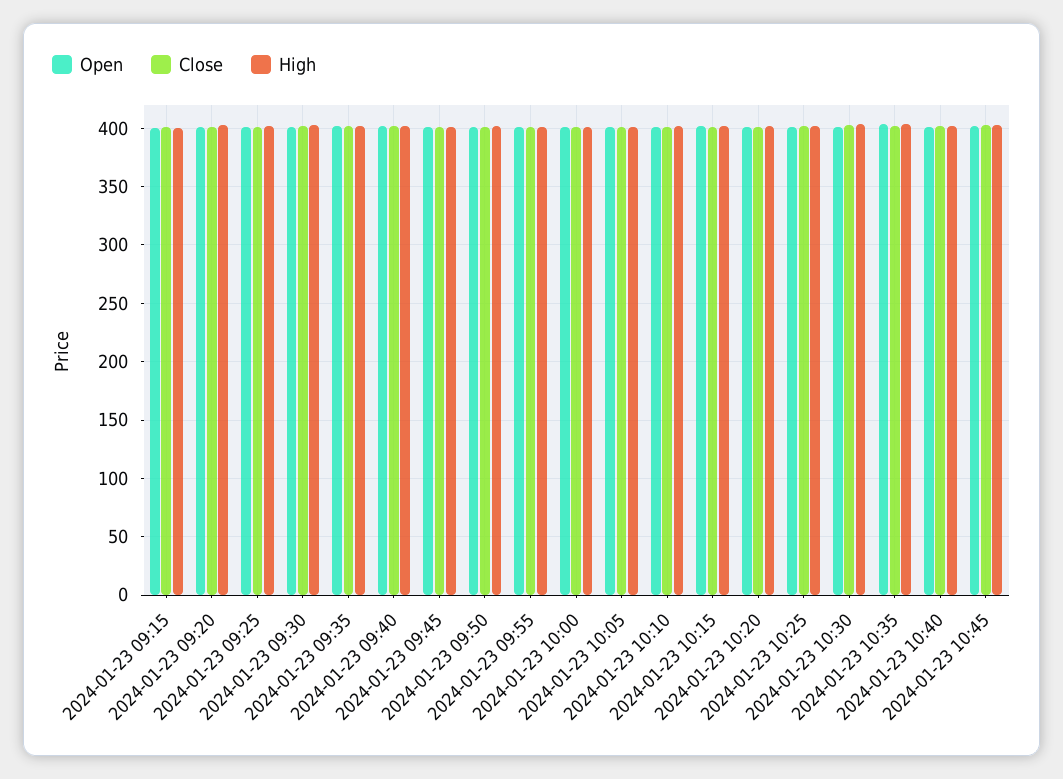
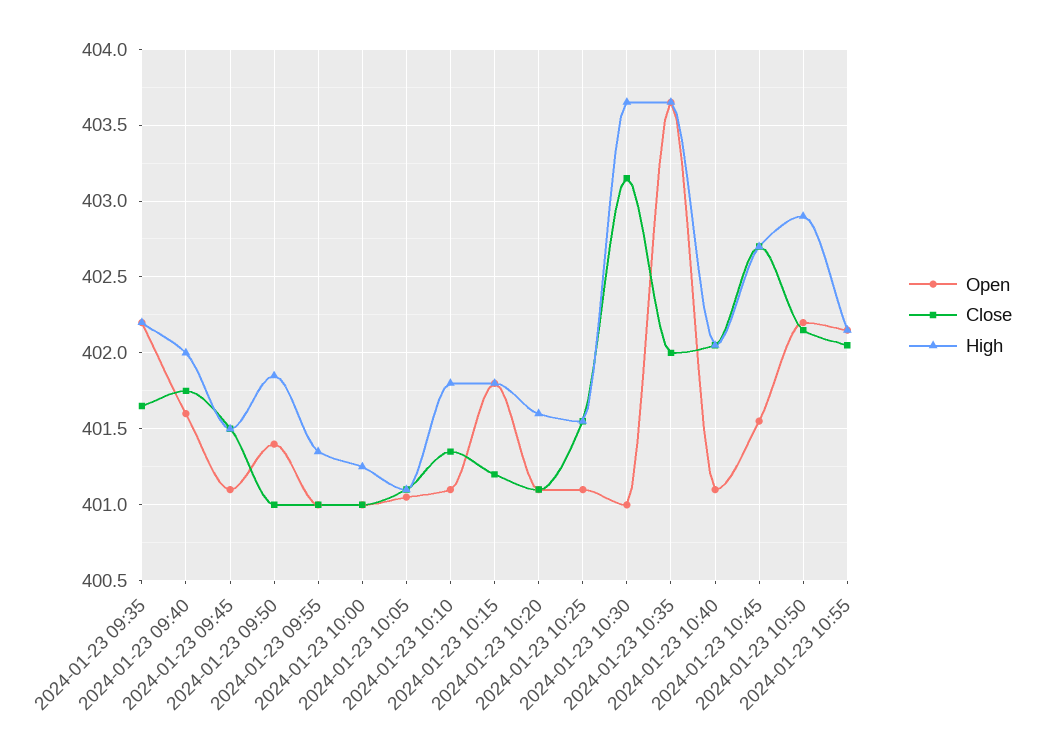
Open, 2024-01-23 09:15: 400 -> none
Close, 2024-01-23 09:15: 400 -> none
High, 2024-01-23 09:15: 400 -> none
Open, 2024-01-23 09:20: 400 -> none
Close, 2024-01-23 09:20: 400 -> none
High, 2024-01-23 09:20: 400 -> none
Open, 2024-01-23 09:25: 400 -> none
Close, 2024-01-23 09:25: 400 -> none
High, 2024-01-23 09:25: 400 -> none
Open, 2024-01-23 09:30: 400 -> none
Close, 2024-01-23 09:30: 400 -> none
High, 2024-01-23 09:30: 400 -> none
Open, 2024-01-23 10:50: none -> 402.2
Close, 2024-01-23 10:50: none -> 402.15
High, 2024-01-23 10:50: none -> 402.9
Open, 2024-01-23 10:55: none -> 402.15
Close, 2024-01-23 10:55: none -> 402.05
High, 2024-01-23 10:55: none -> 402.15

